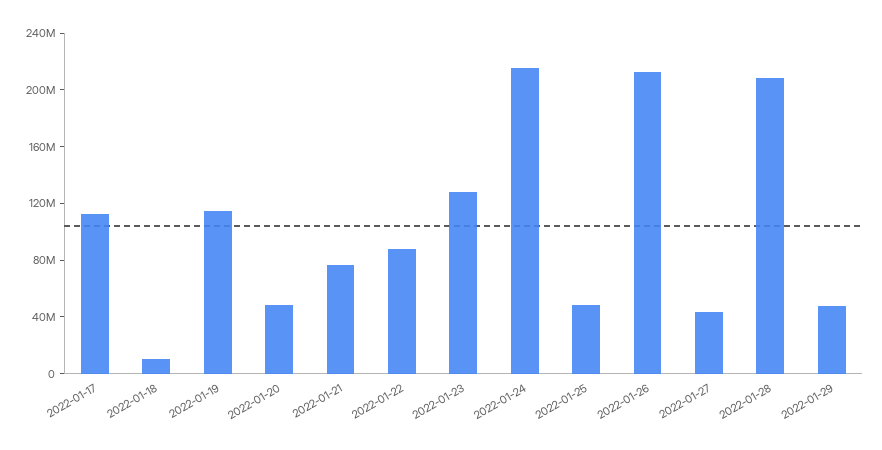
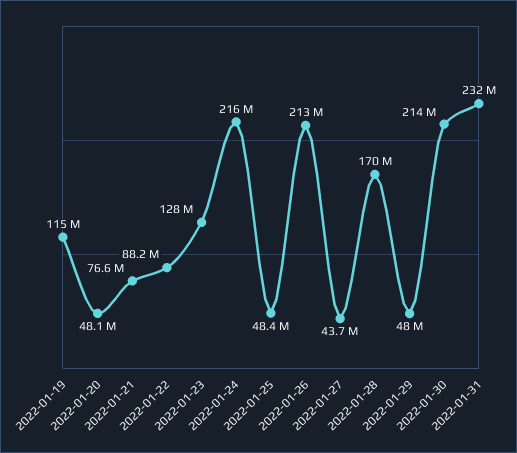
2022-01-17: 110000000 -> none
2022-01-18: 10000000 -> none
2022-01-28: 210000000 -> 170000000
2022-01-30: none -> 214000000
2022-01-31: none -> 232000000

